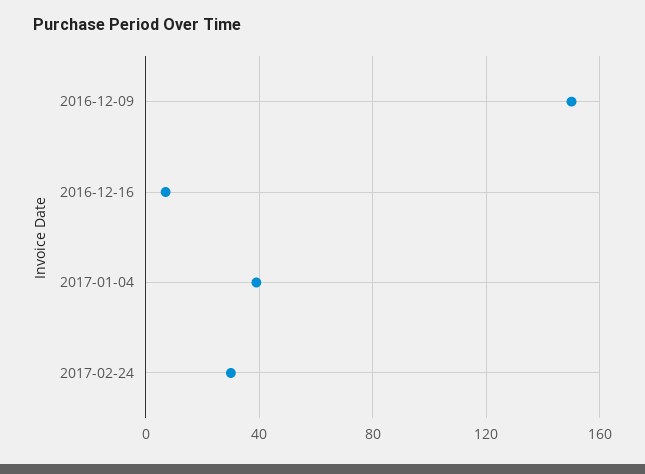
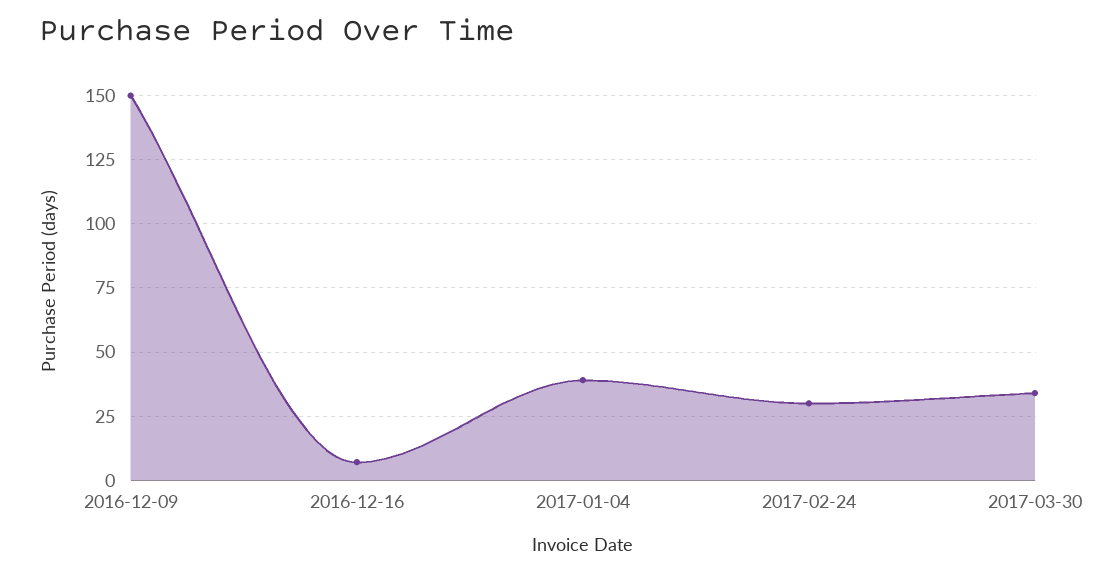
2017-03-30: none -> 35

